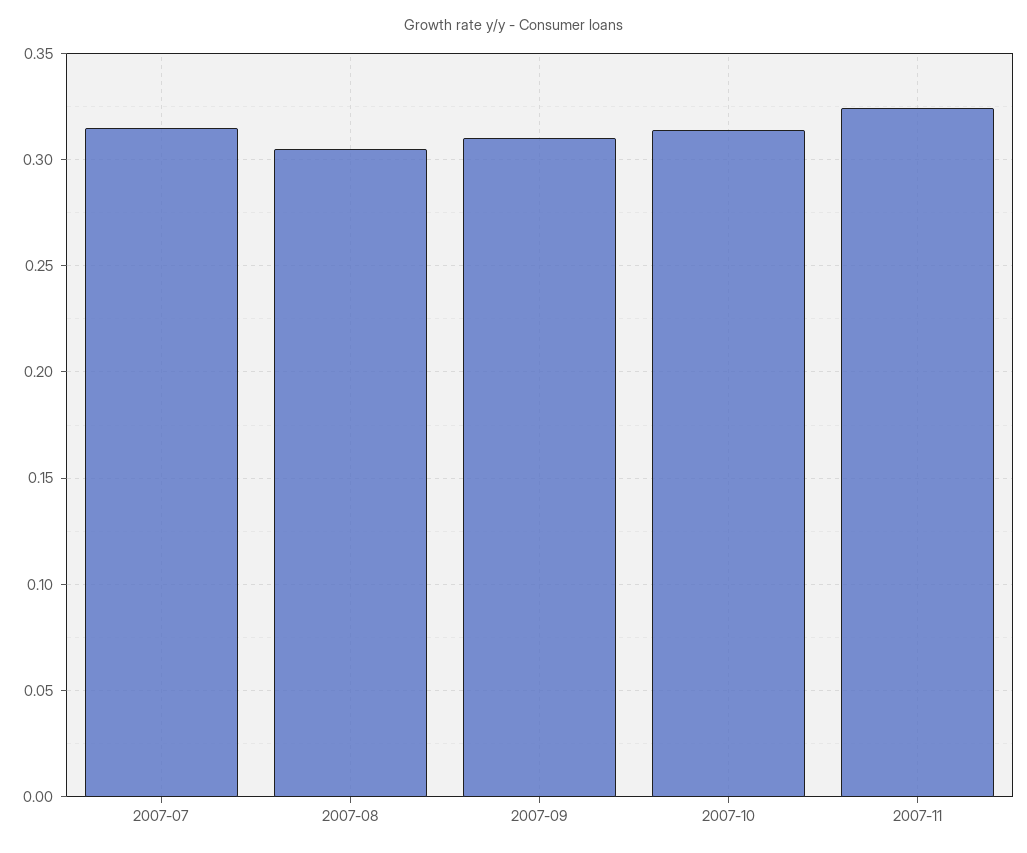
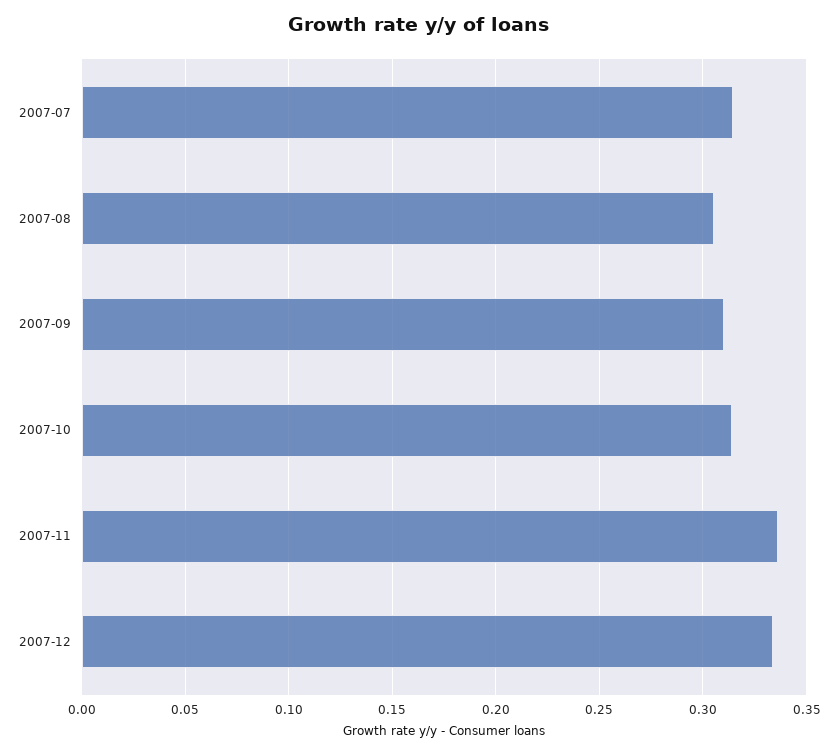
2007-11: 0.325 -> 0.335
2007-12: none -> 0.335

